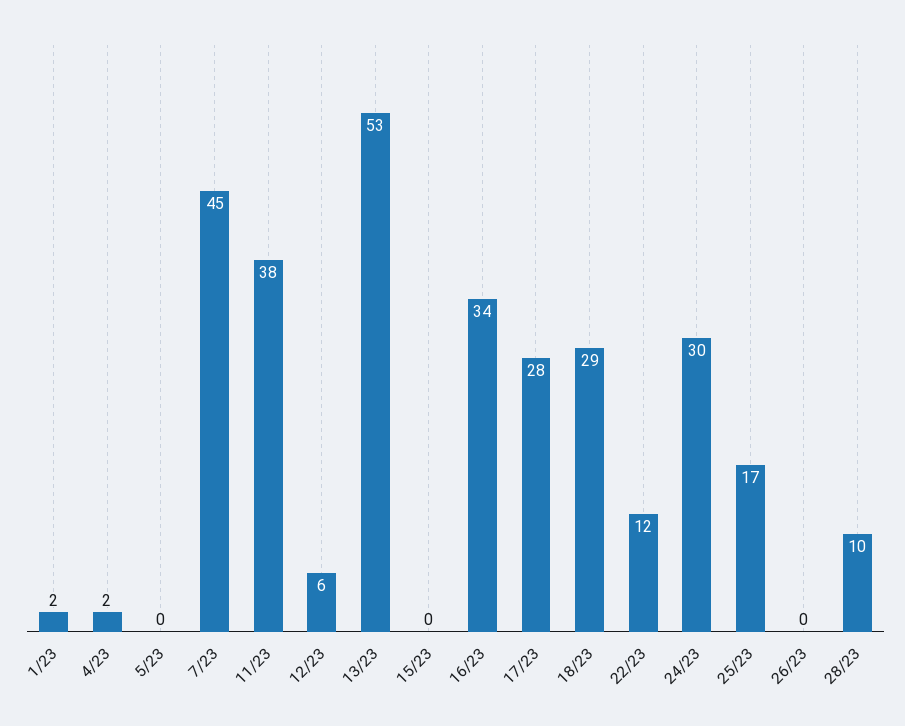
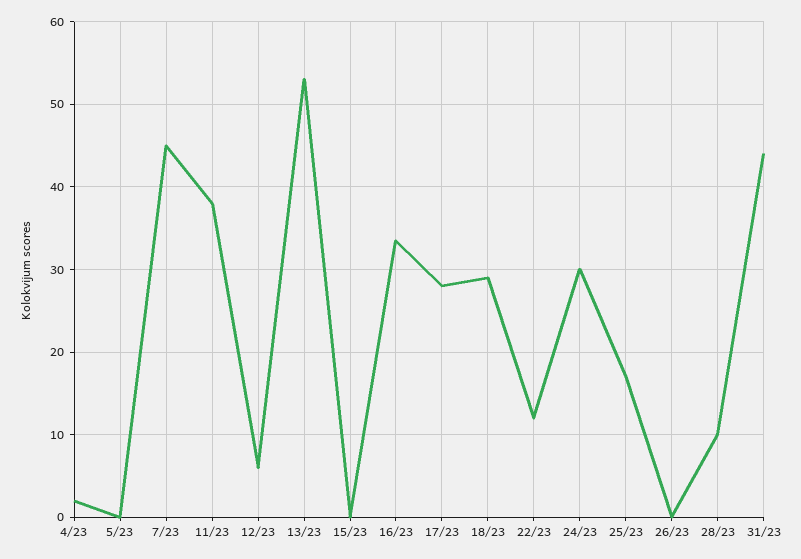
1/23: 2 -> none
31/23: none -> 44

